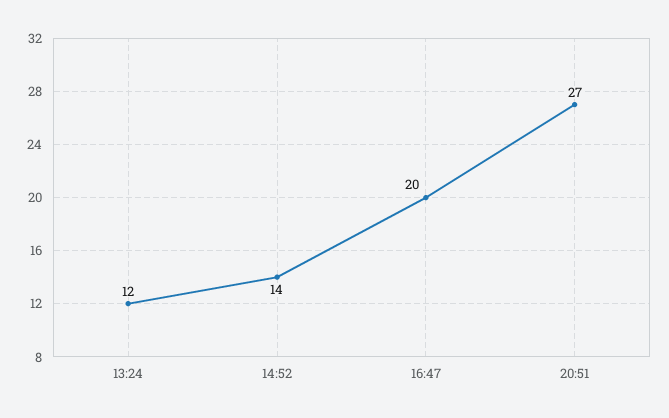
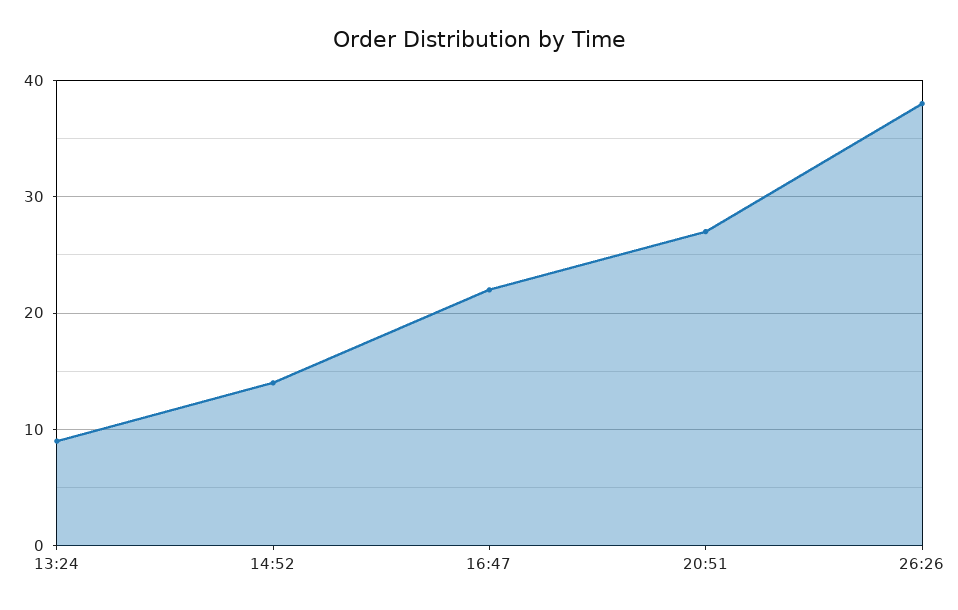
13:24: 12 -> 9
16:47: 20 -> 22
26:26: none -> 38

